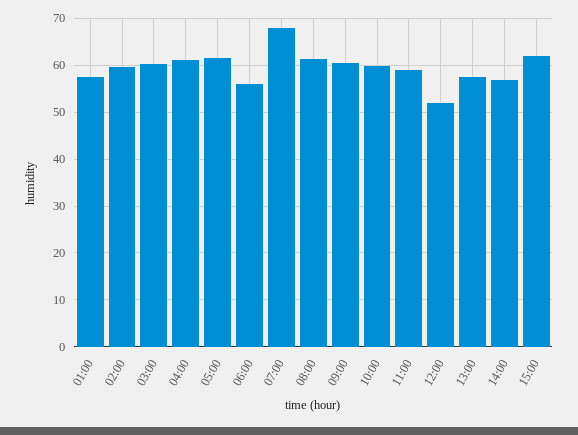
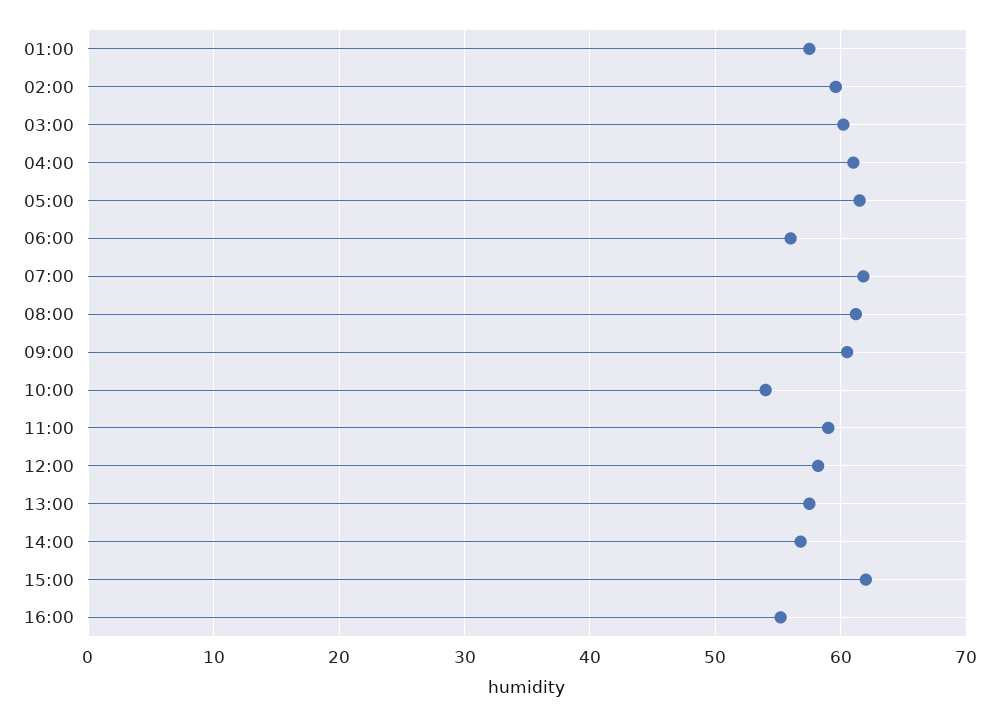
07:00: 68 -> 62
10:00: 60 -> 54
12:00: 52 -> 58
16:00: none -> 55

